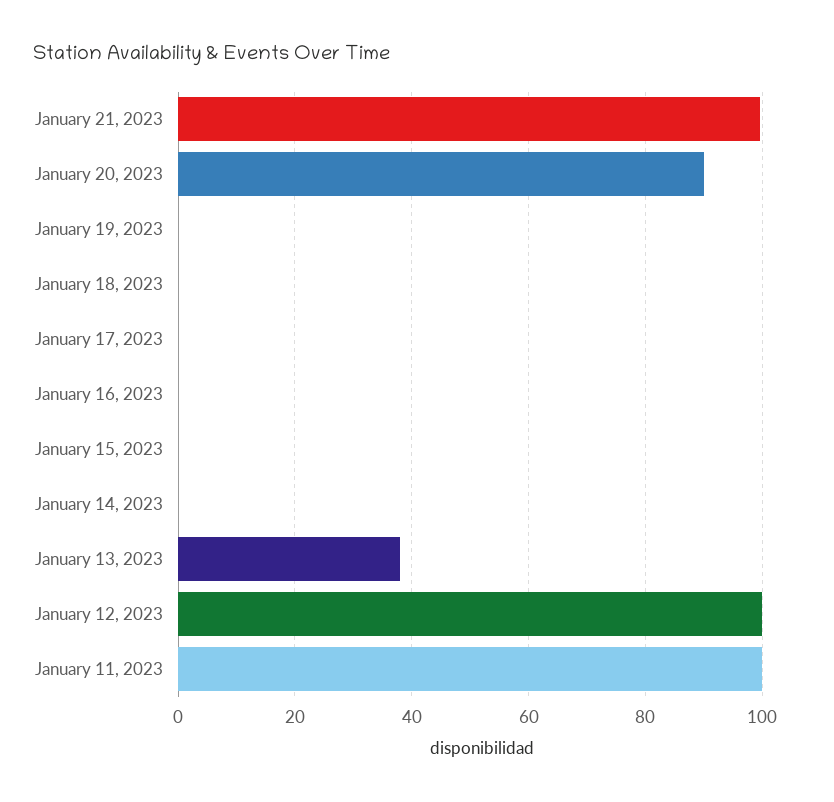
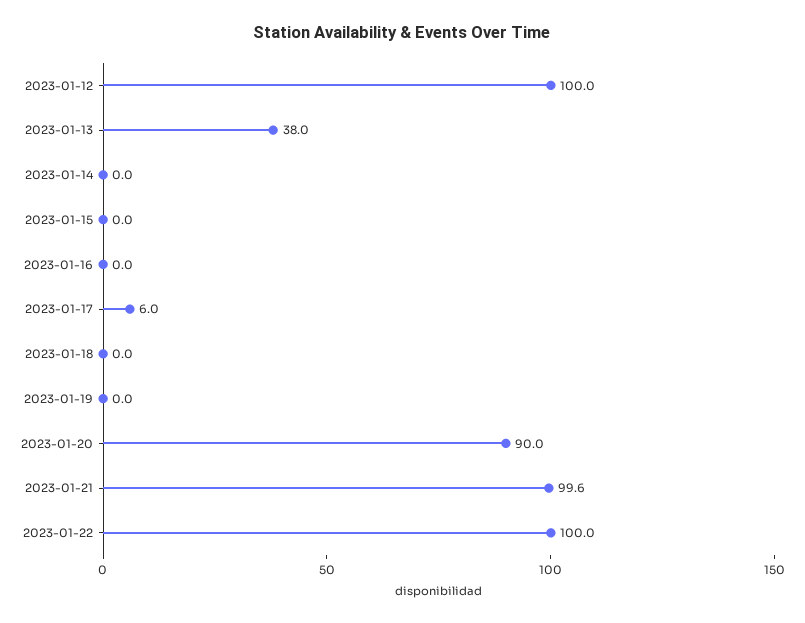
January 17, 2023: 0 -> 6
January 11, 2023: 100 -> none
2023-01-22: none -> 100

